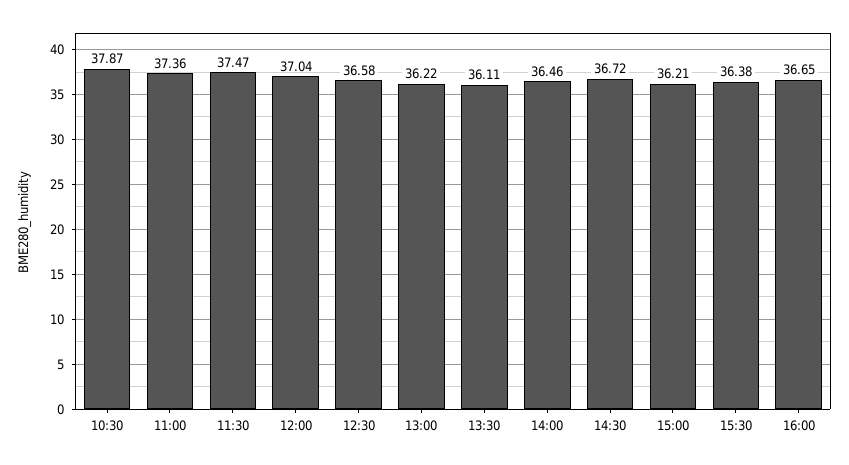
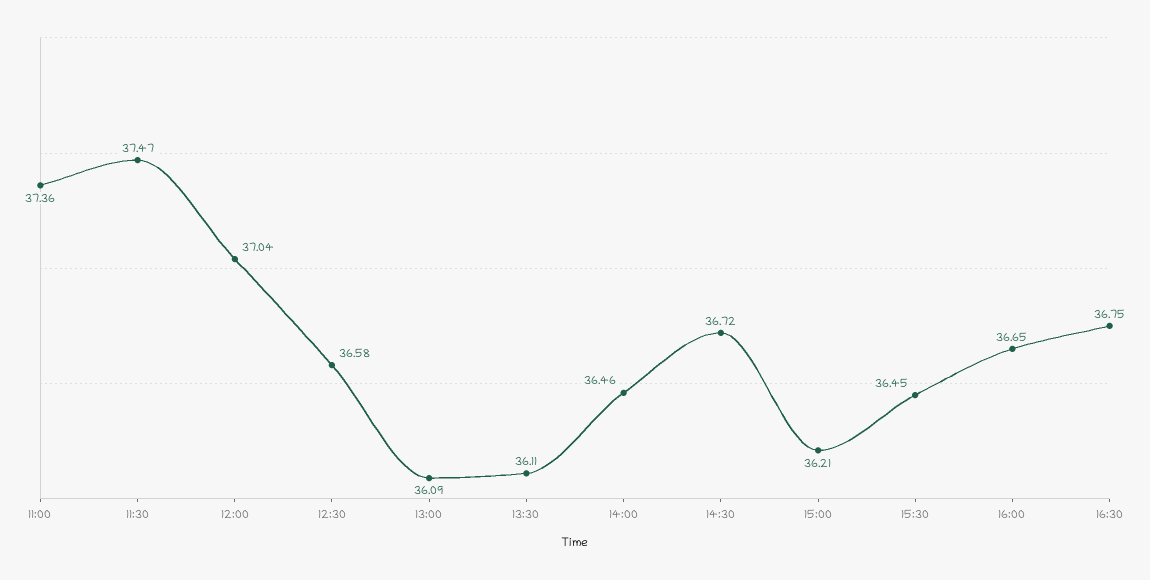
10:30: 37.87 -> none
13:00: 36.22 -> 36.09
15:30: 36.38 -> 36.45
16:30: none -> 36.75

